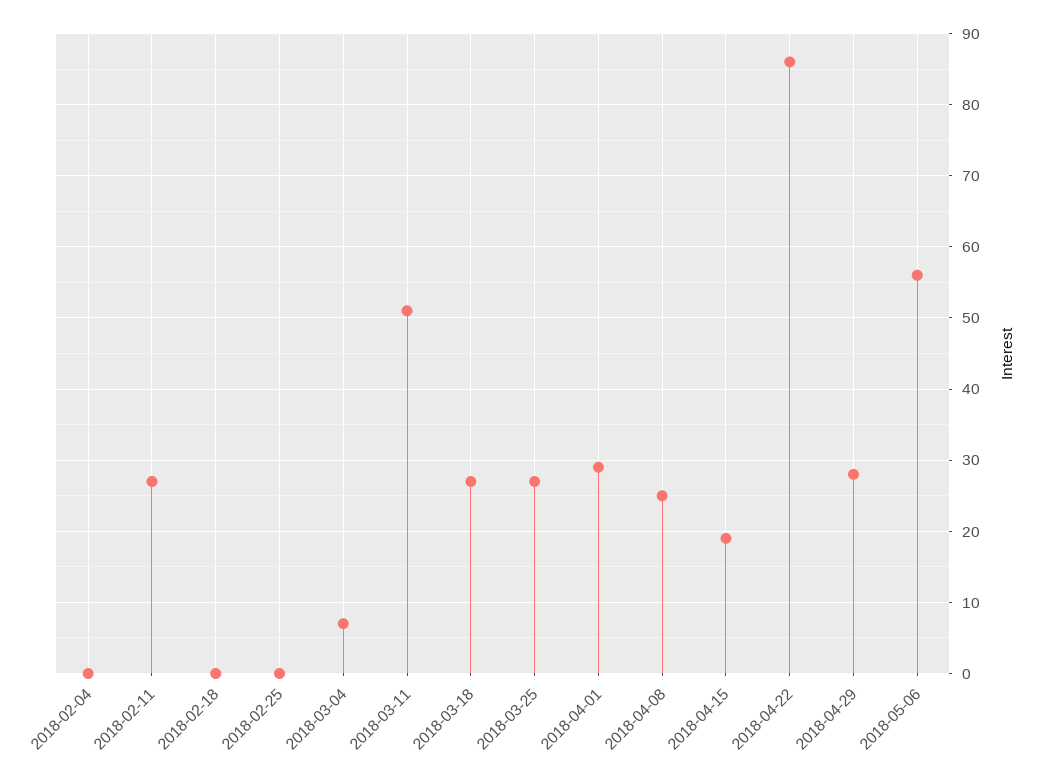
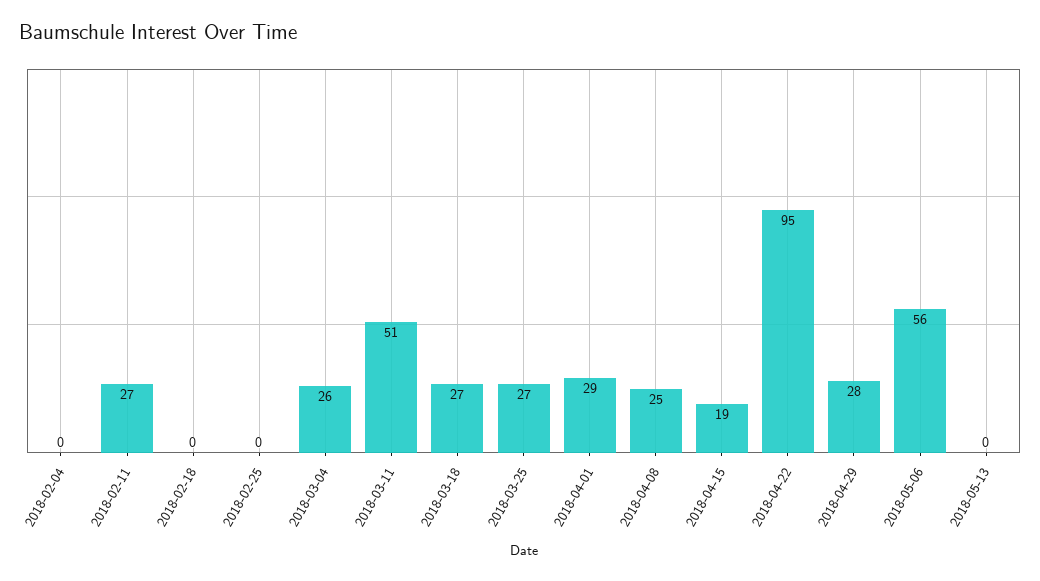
2018-03-04: 7 -> 26
2018-04-22: 86 -> 95
2018-05-13: none -> 0

